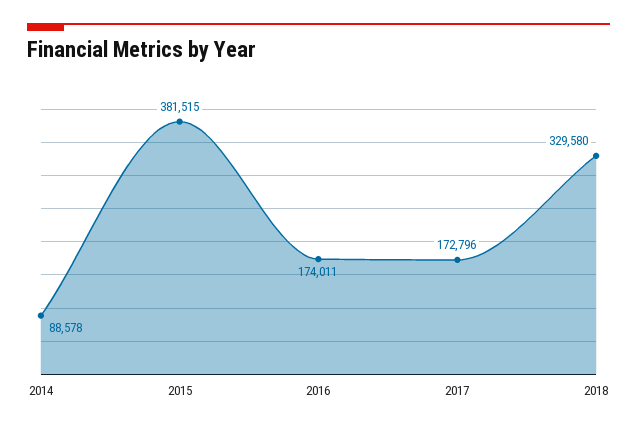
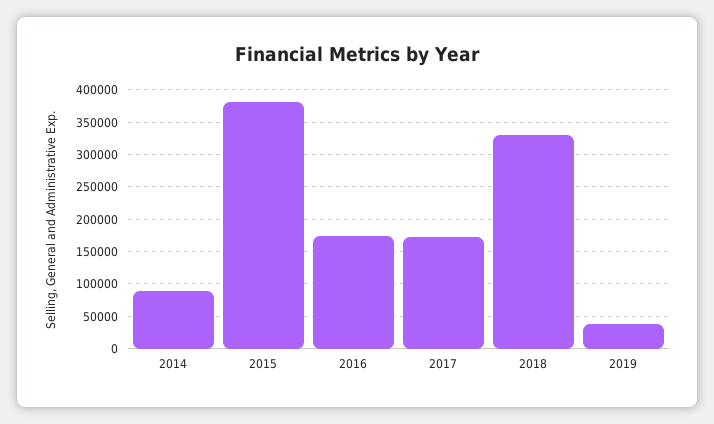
2019: none -> 40000

